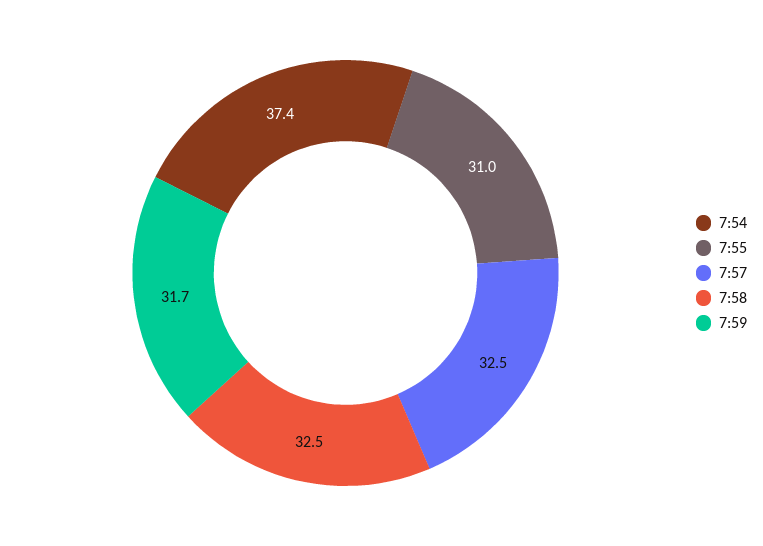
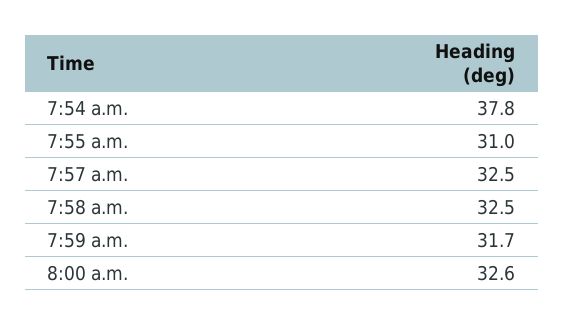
7:54: 37.4 -> 37.8
8:00 a.m.: none -> 32.6

